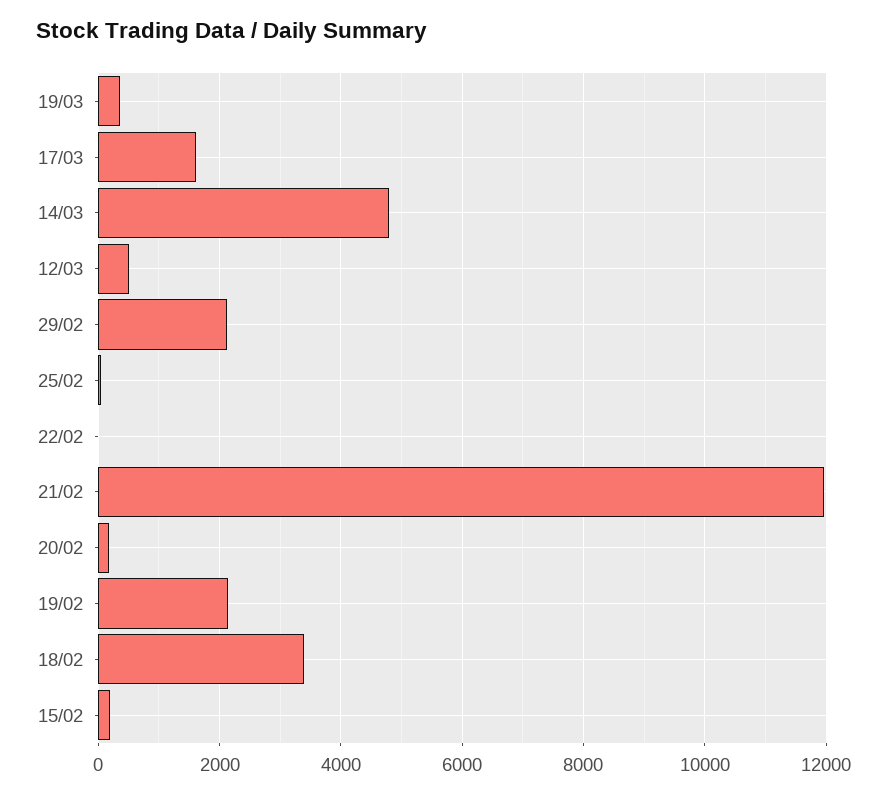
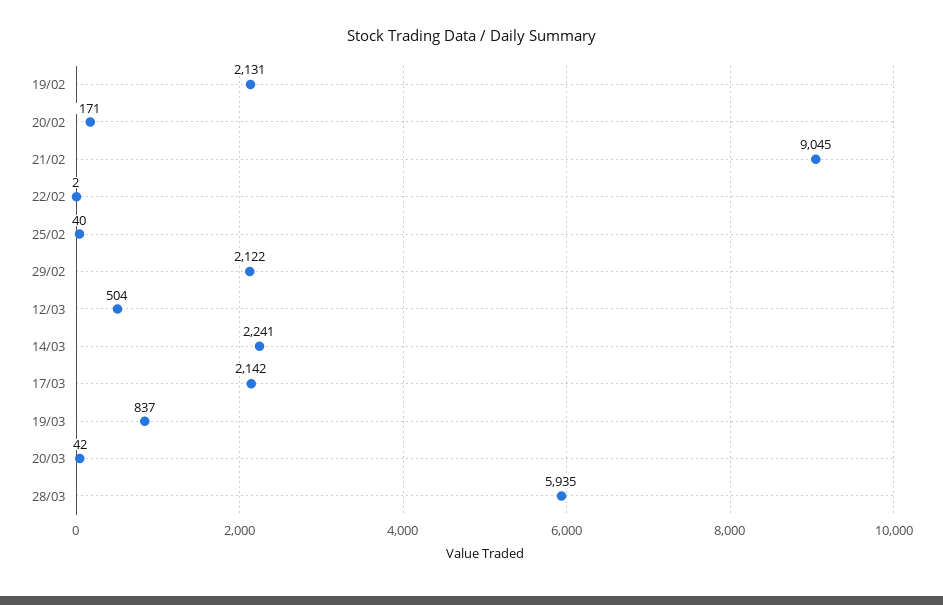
19/03: 400 -> 837
17/03: 1600 -> 2142
14/03: 4800 -> 2241
21/02: 12000 -> 9045
18/02: 3400 -> none
15/02: 200 -> none
20/03: none -> 42
28/03: none -> 5935

